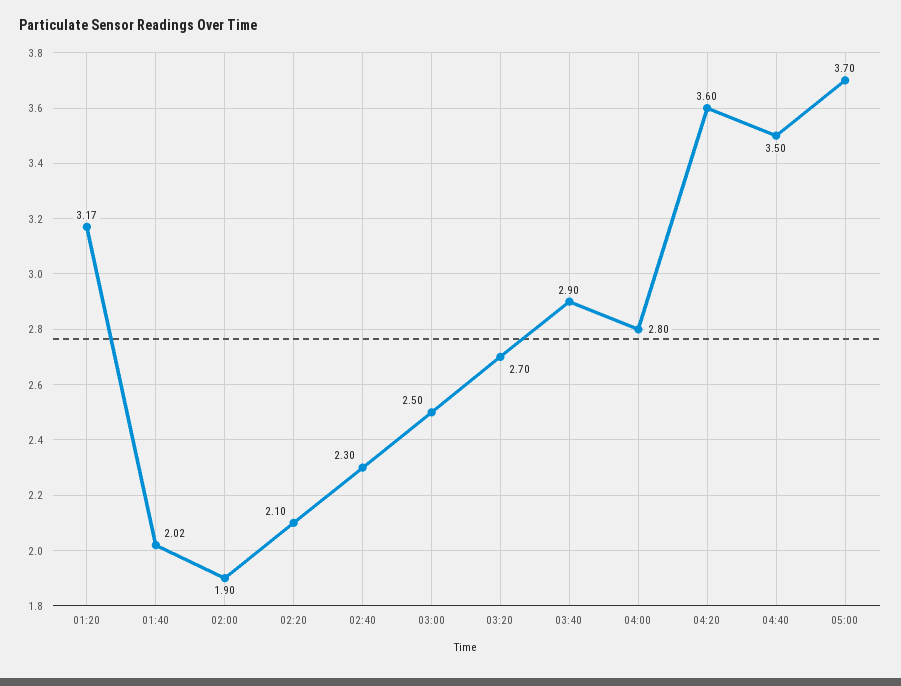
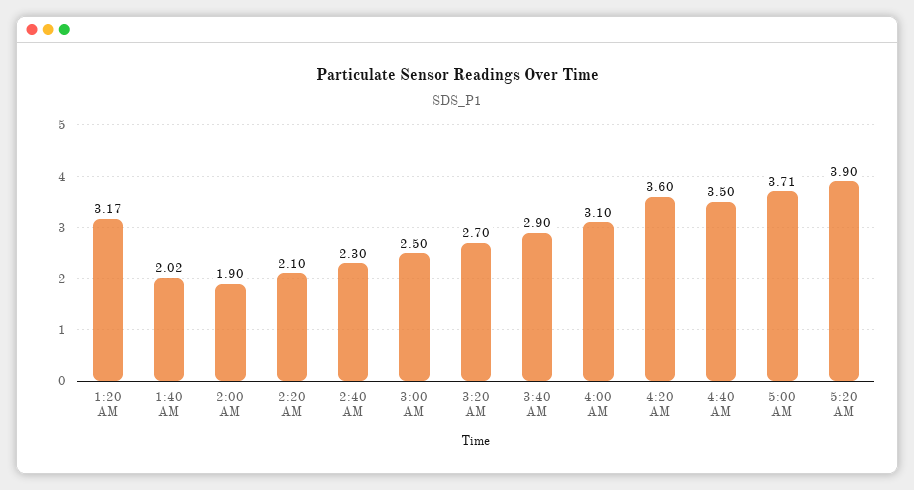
04:00: 2.8 -> 3.1
05:00: 3.7 -> 3.71
5:20 AM: none -> 3.9

